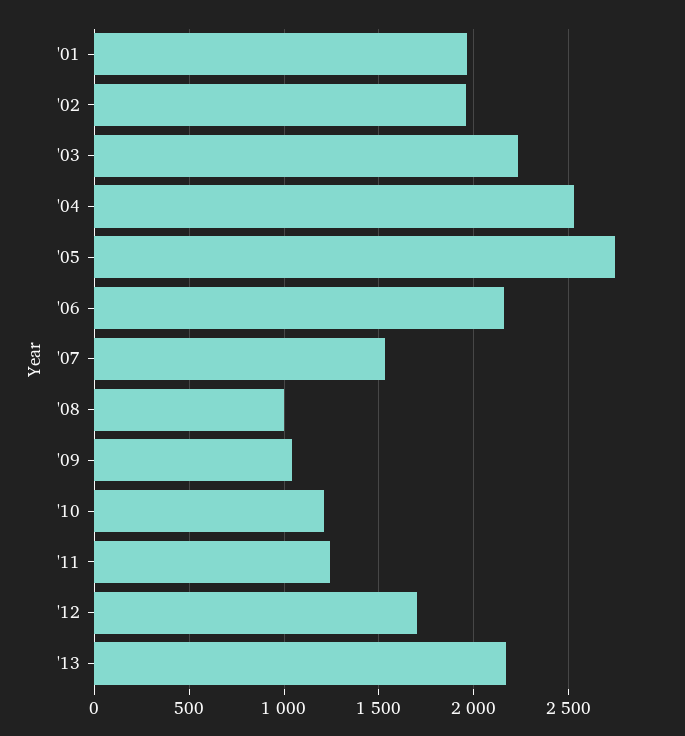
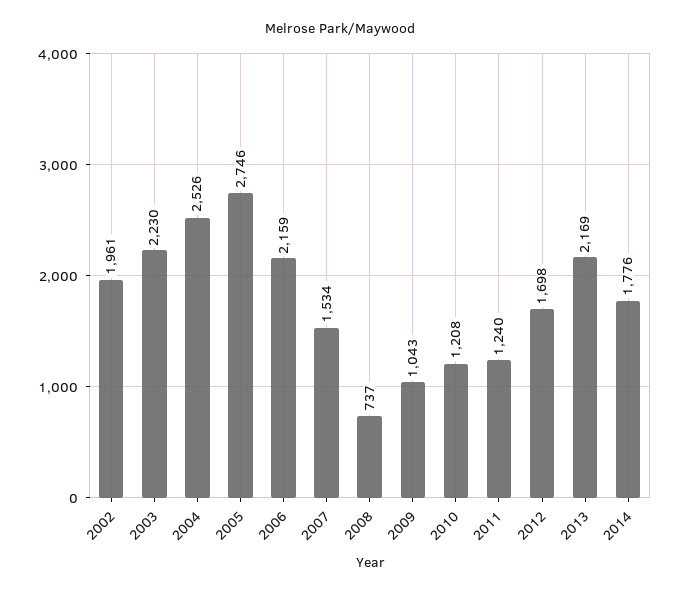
'01: 1950 -> none
'08: 1000 -> 737
2014: none -> 1776

